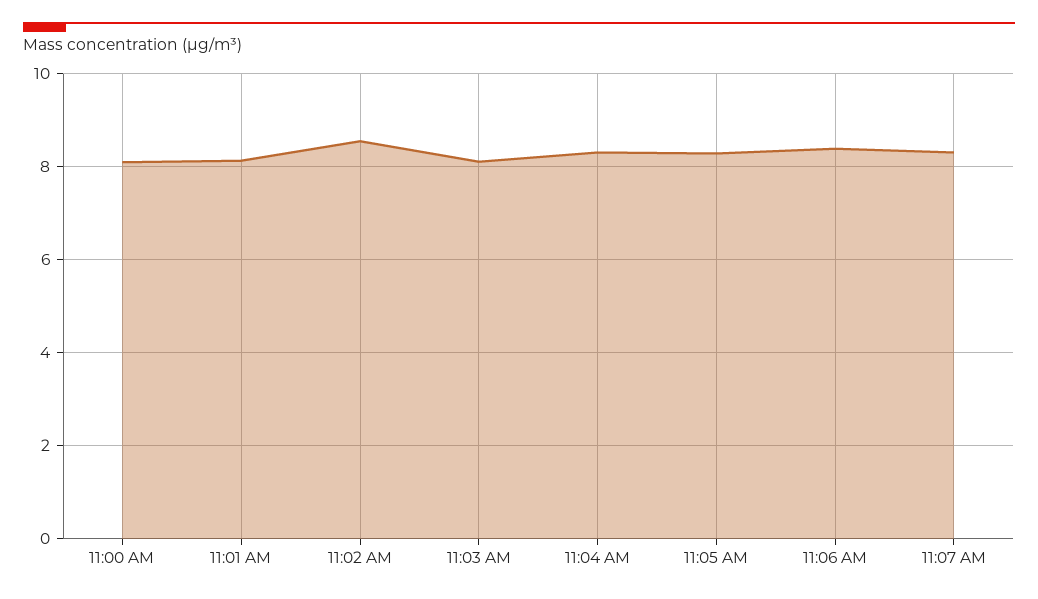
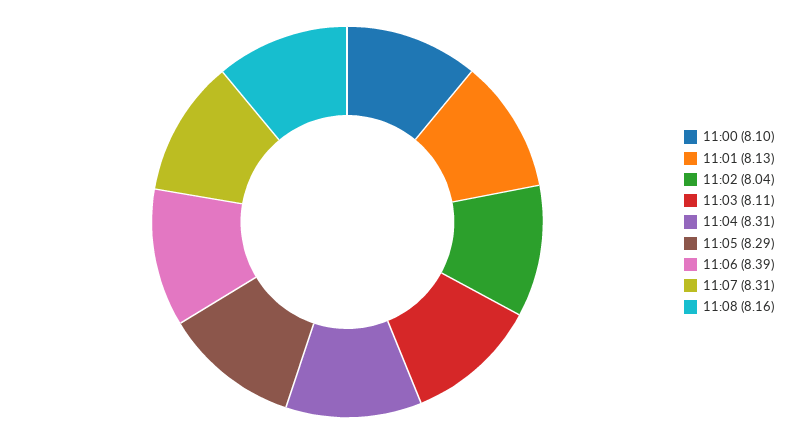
11:02 AM: 8.6 -> 8.04
11:08: none -> 8.16

